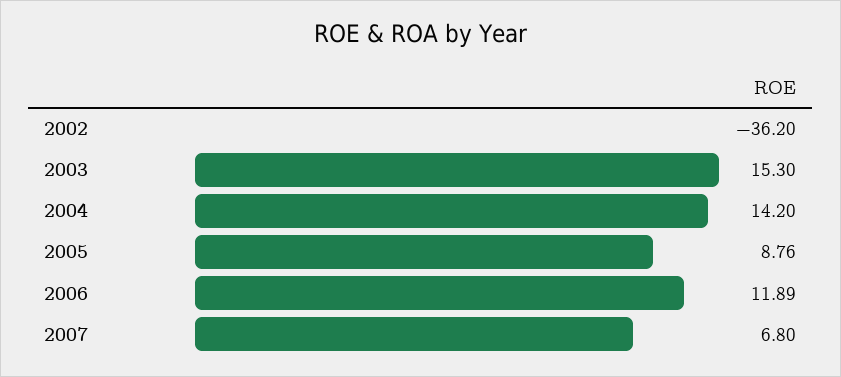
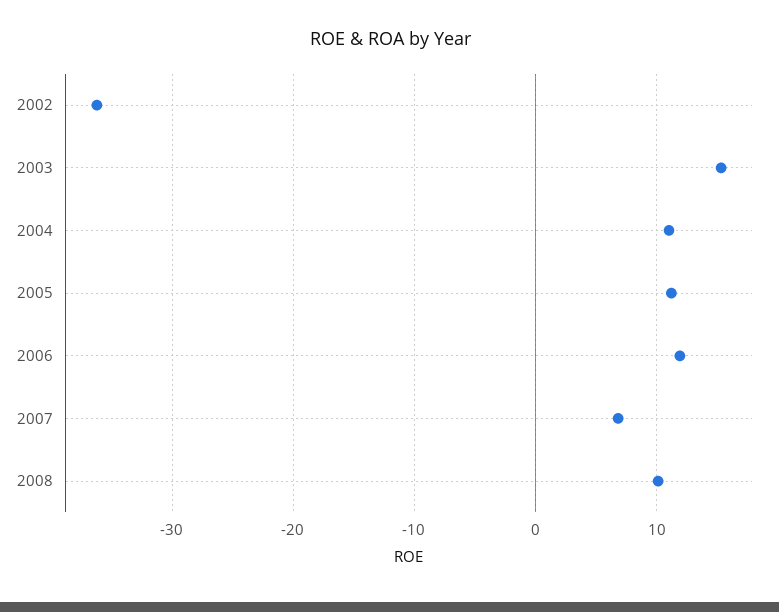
2004: 14.2 -> 11
2005: 8.76 -> 11
2008: none -> 10

